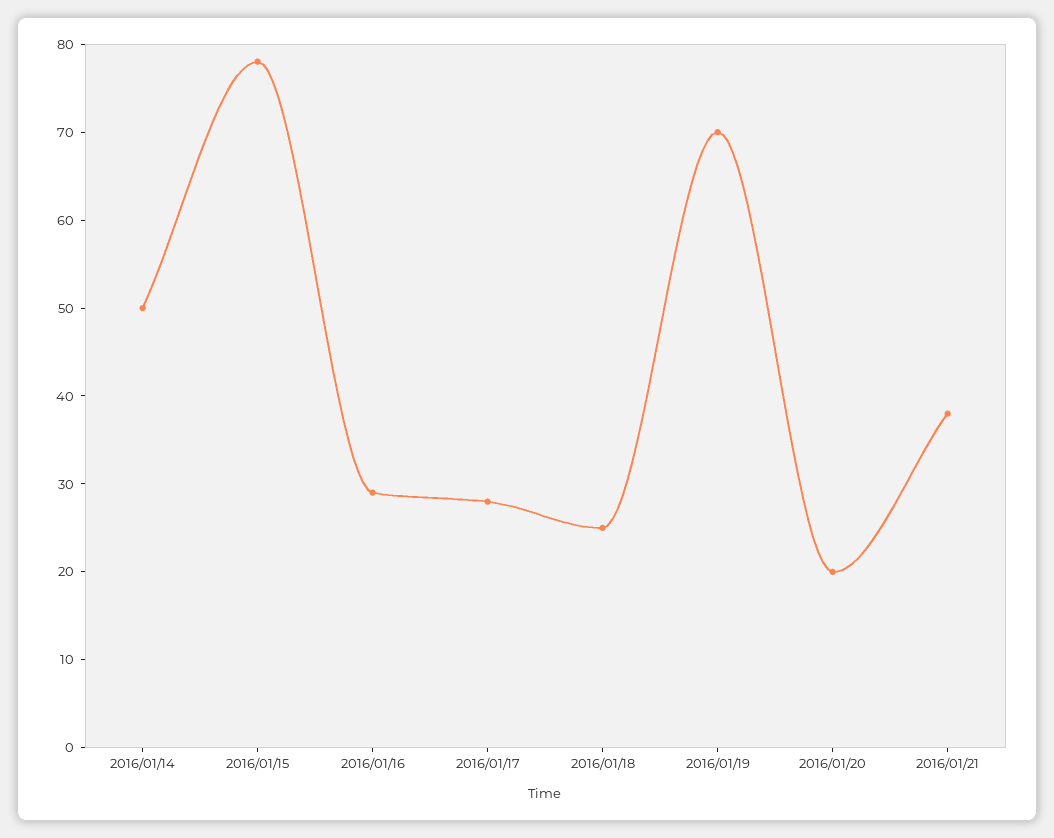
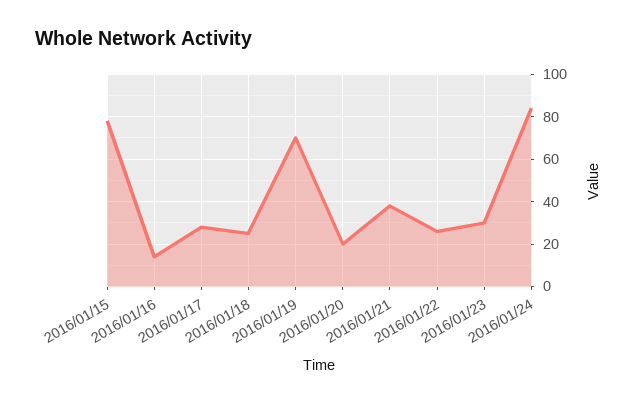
2016/01/14: 50 -> none
2016/01/16: 29 -> 15
2016/01/22: none -> 25
2016/01/23: none -> 30
2016/01/24: none -> 85

